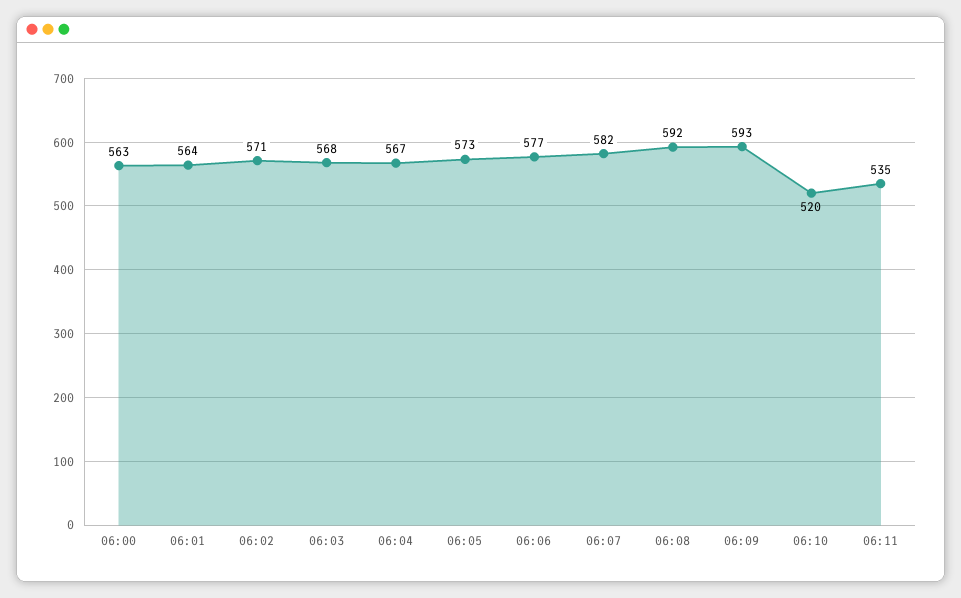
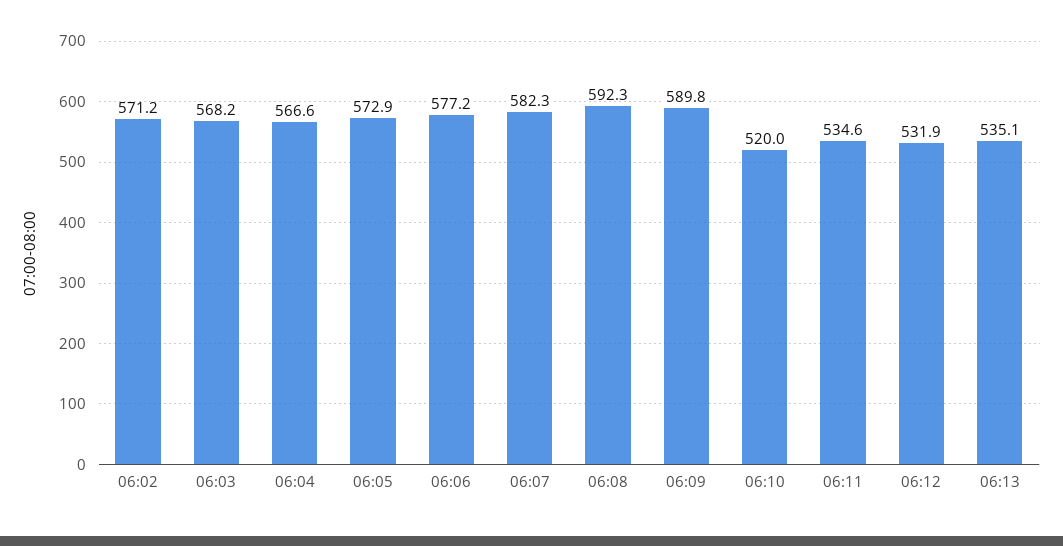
06:00: 563 -> none
06:01: 564 -> none
06:09: 593 -> 589.8
06:12: none -> 531.9
06:13: none -> 535.1

